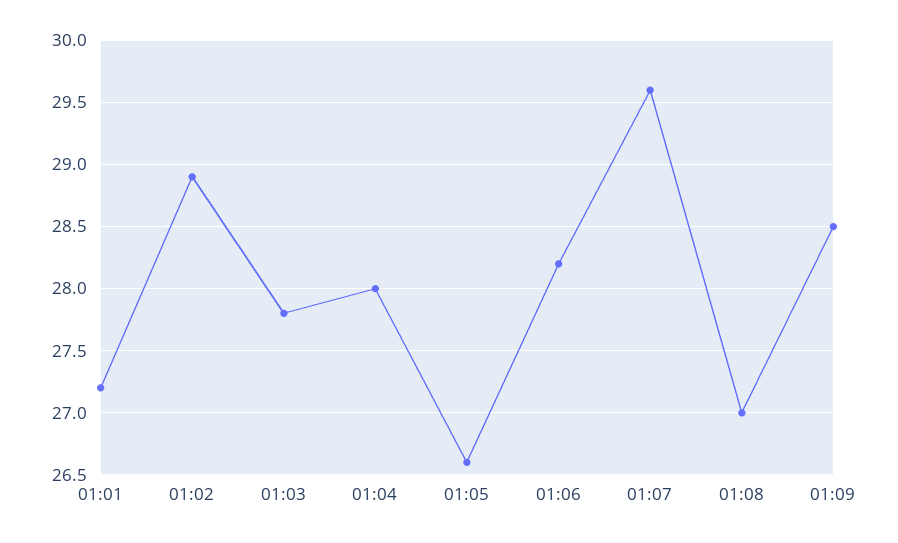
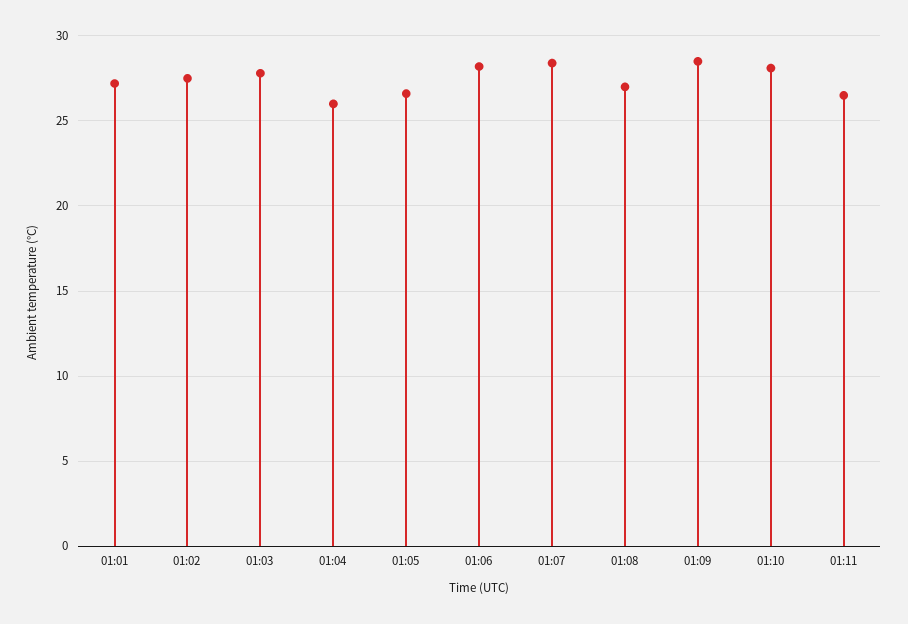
01:02: 28.9 -> 27.5
01:04: 28 -> 26
01:07: 29.6 -> 28.5
01:10: none -> 28
01:11: none -> 26.5

